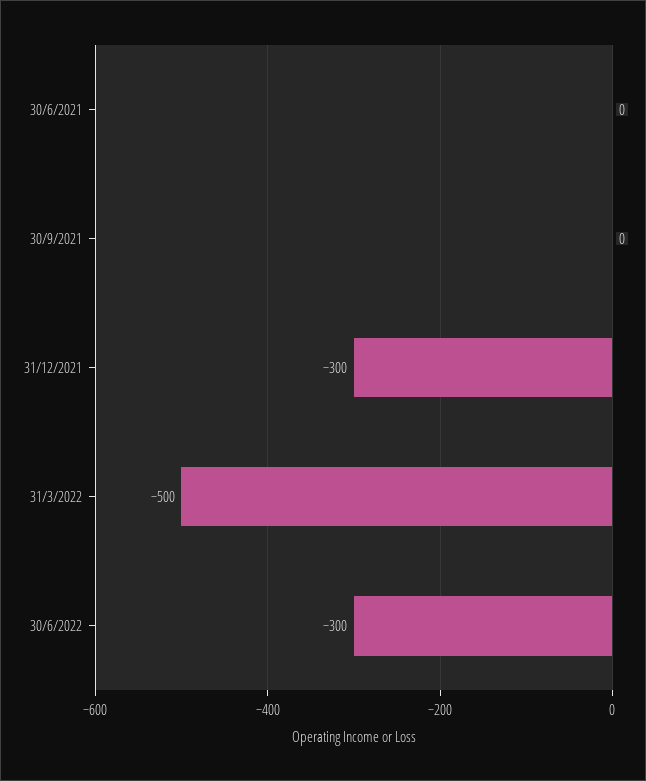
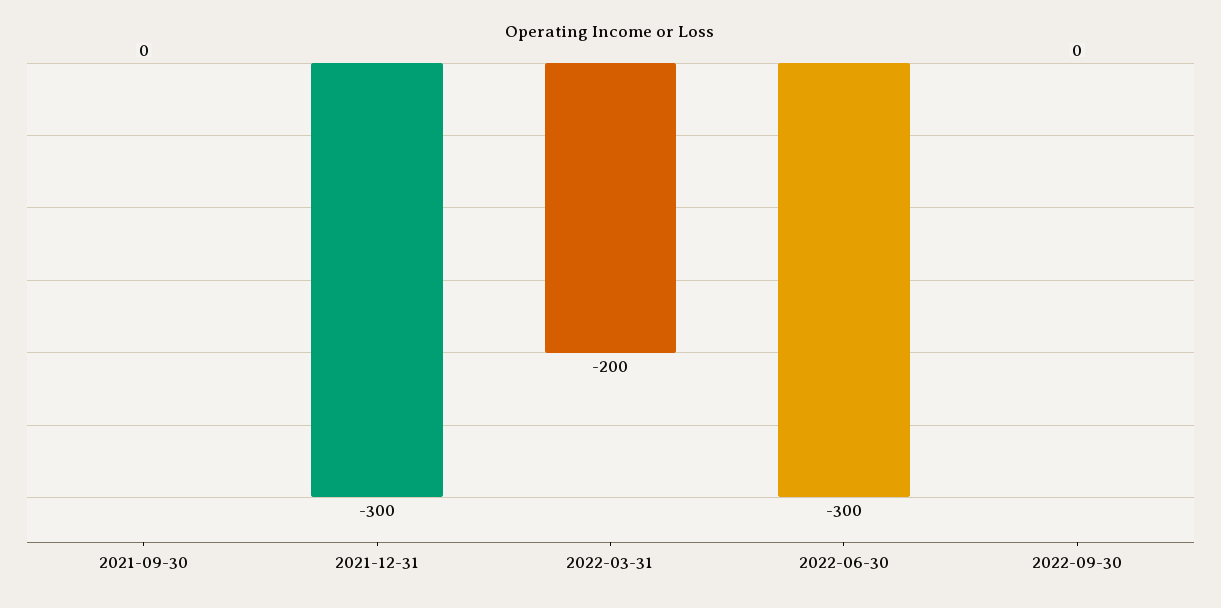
30/6/2021: 0 -> none
31/3/2022: -500 -> -200
2022-09-30: none -> 0

